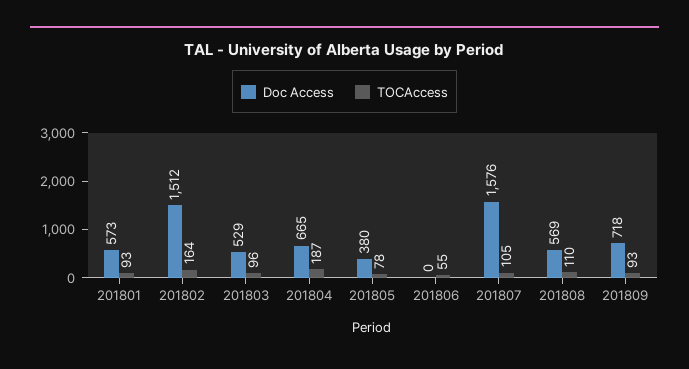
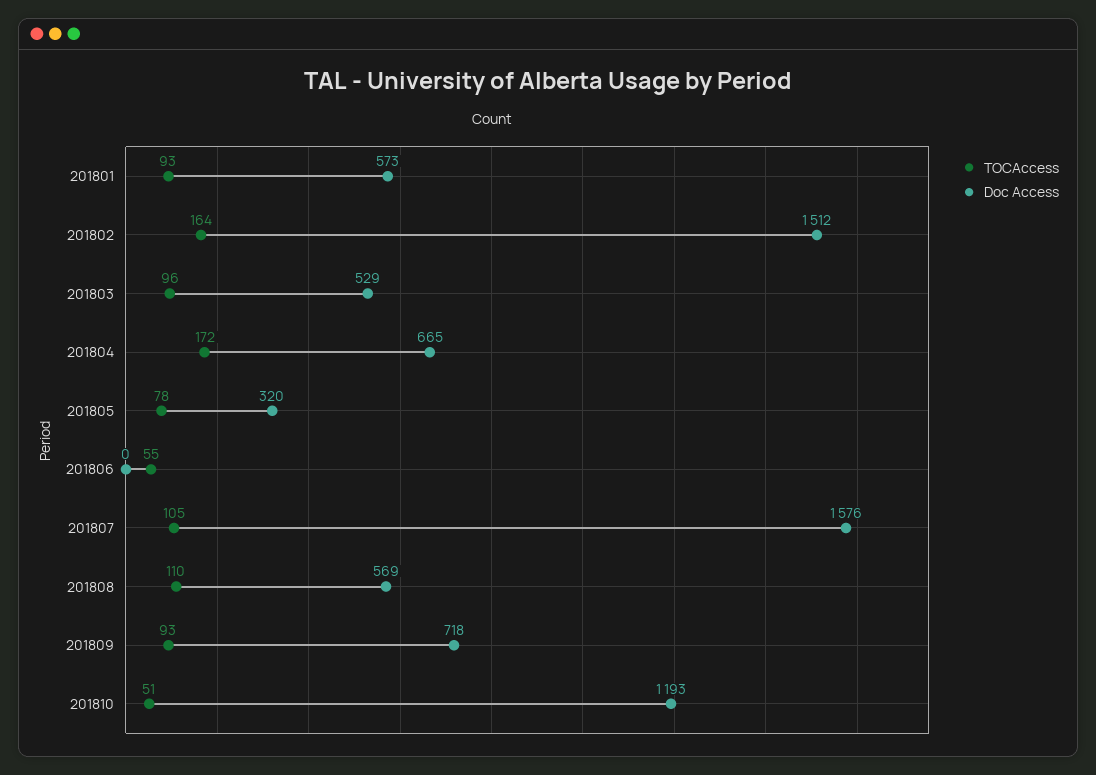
TOCAccess, 201804: 187 -> 172
Doc Access, 201805: 380 -> 320
TOCAccess, 201810: none -> 51
Doc Access, 201810: none -> 1193

